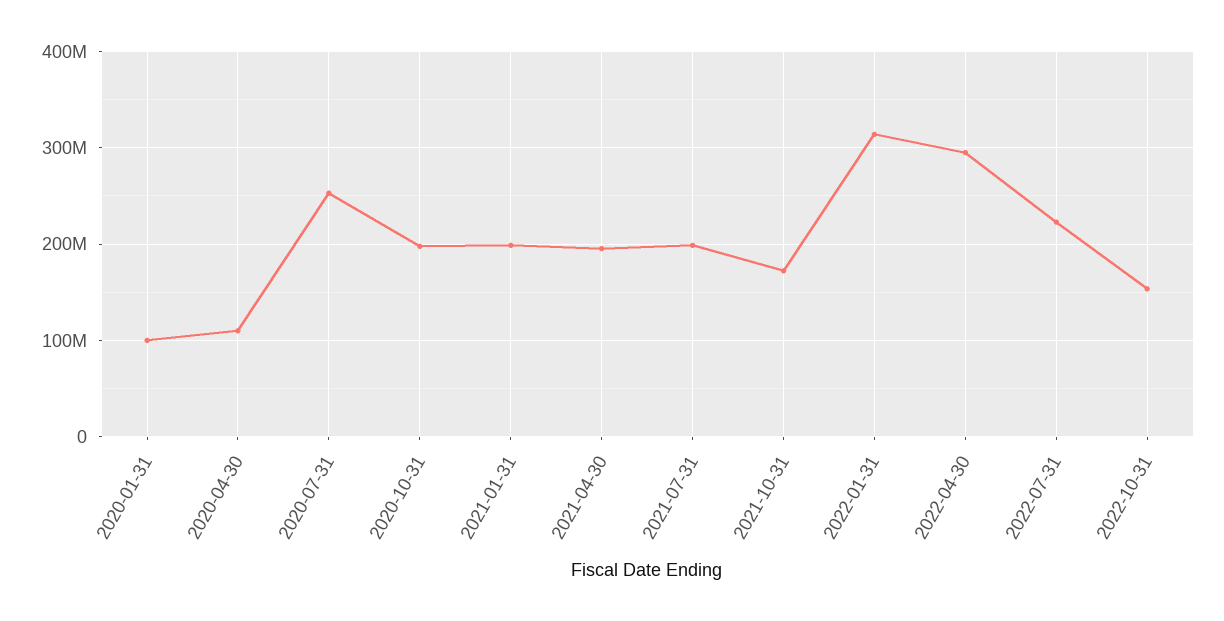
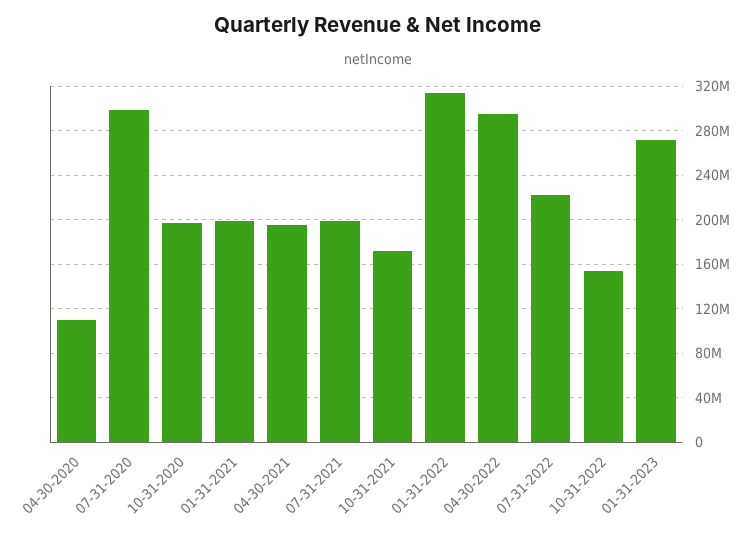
2020-01-31: 100000000 -> none
2020-07-31: 250000000 -> 300000000
01-31-2023: none -> 270000000

